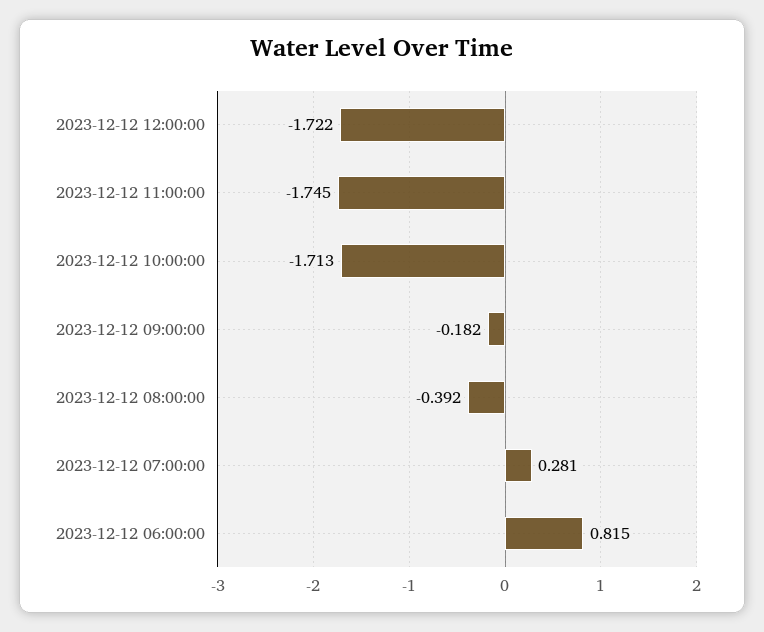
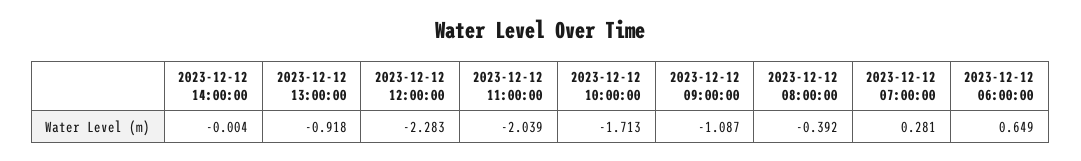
2023-12-12 12:00:00: -1.722 -> -2.283
2023-12-12 11:00:00: -1.745 -> -2.039
2023-12-12 09:00:00: -0.182 -> -1.087
2023-12-12 06:00:00: 0.815 -> 0.649
2023-12-12 14:00:00: none -> -0.004
2023-12-12 13:00:00: none -> -0.918

